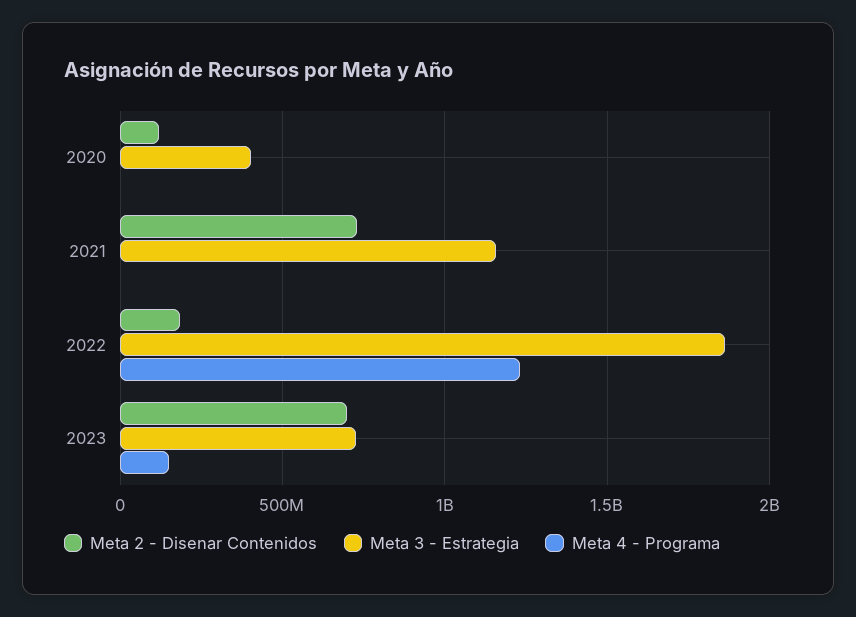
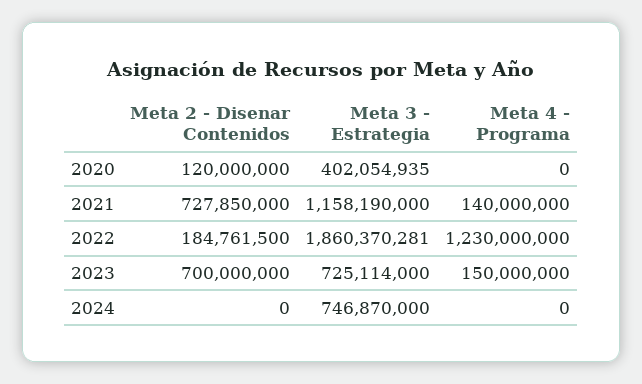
Meta 4 - Programa, 2021: 0 -> 140000000
Meta 2 - Disenar Contenidos, 2024: none -> 0
Meta 3 - Estrategia, 2024: none -> 746870000
Meta 4 - Programa, 2024: none -> 0

